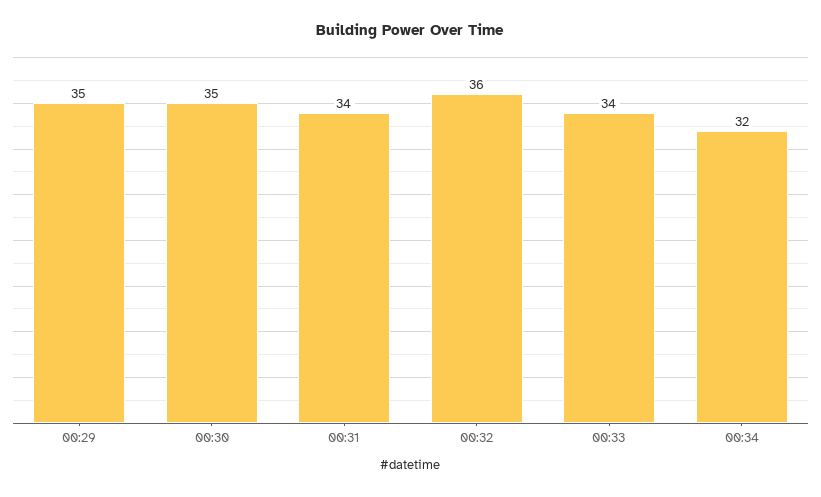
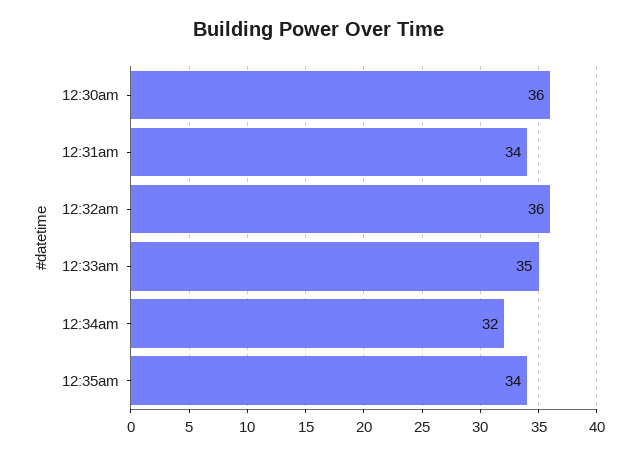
00:29: 35 -> none
00:30: 35 -> 36
00:33: 34 -> 35
12:35am: none -> 34

